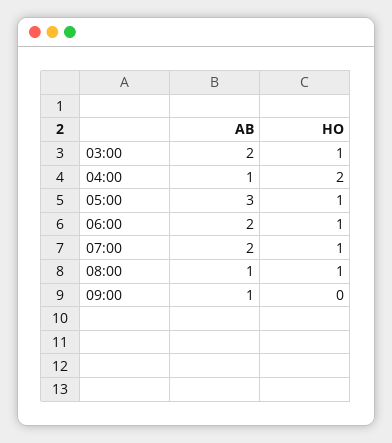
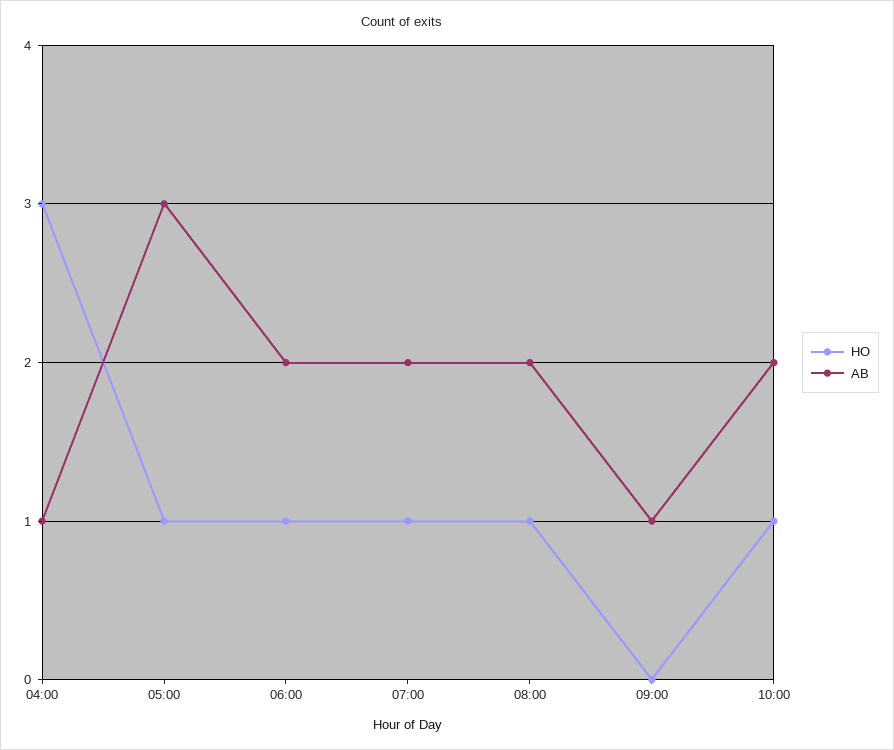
AB, 03:00: 2 -> none
HO, 03:00: 1 -> none
HO, 04:00: 2 -> 3
AB, 08:00: 1 -> 2
HO, 10:00: none -> 1
AB, 10:00: none -> 2

